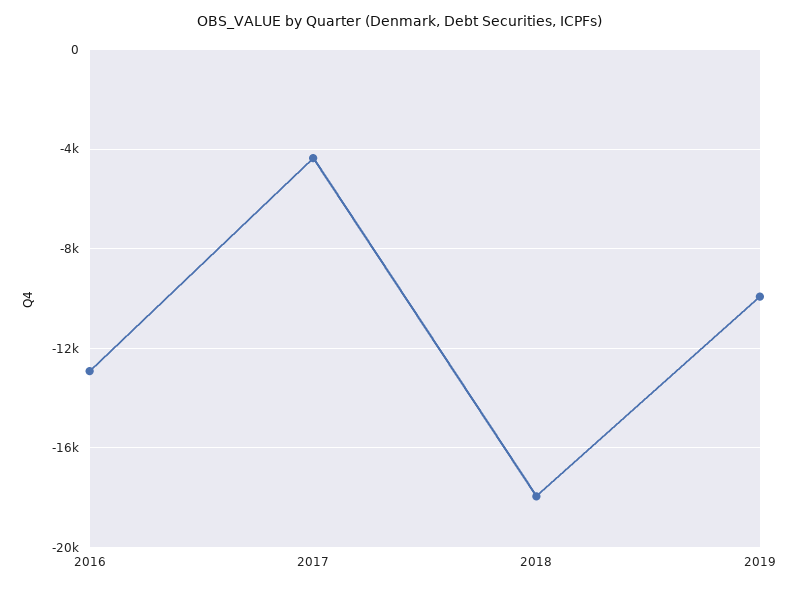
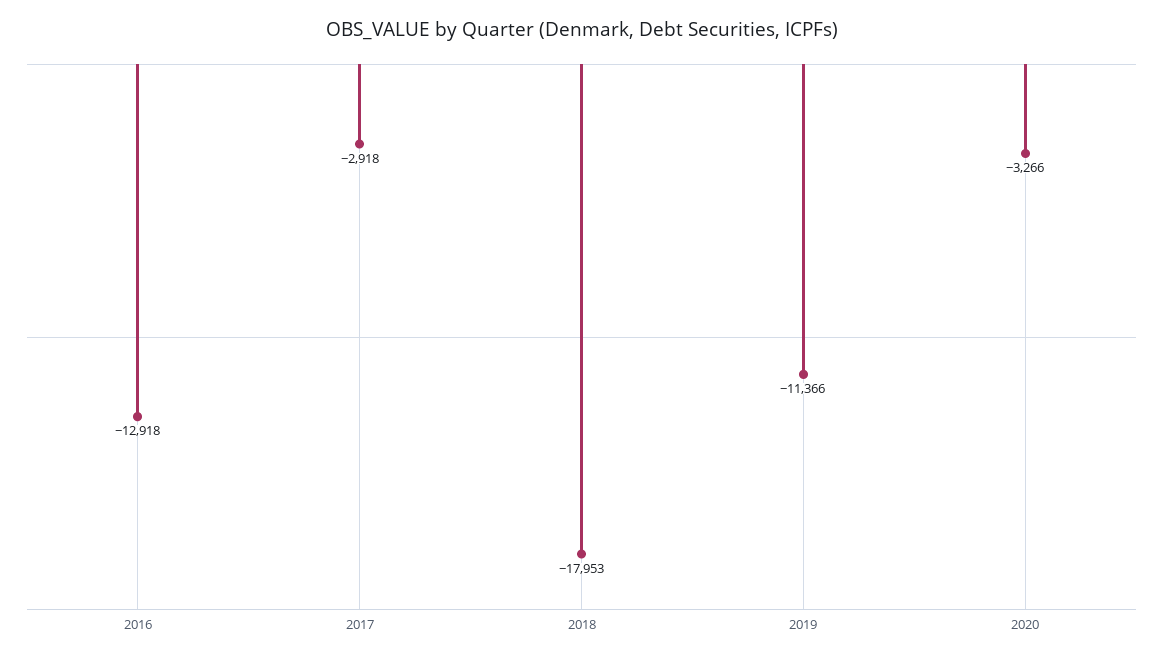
2017: -4500 -> -2918
2019: -10000 -> -11366
2020: none -> -3266

